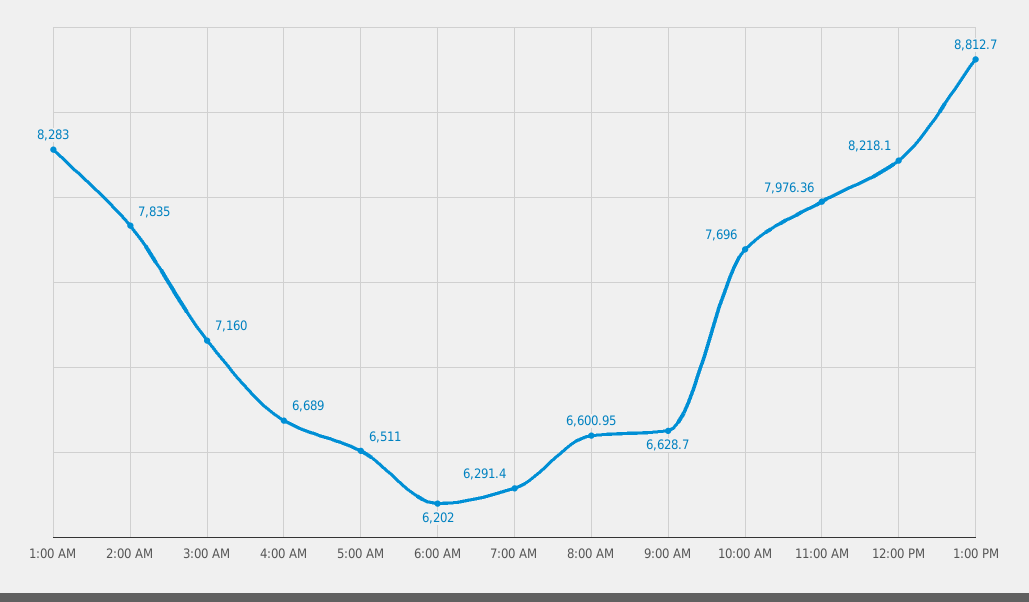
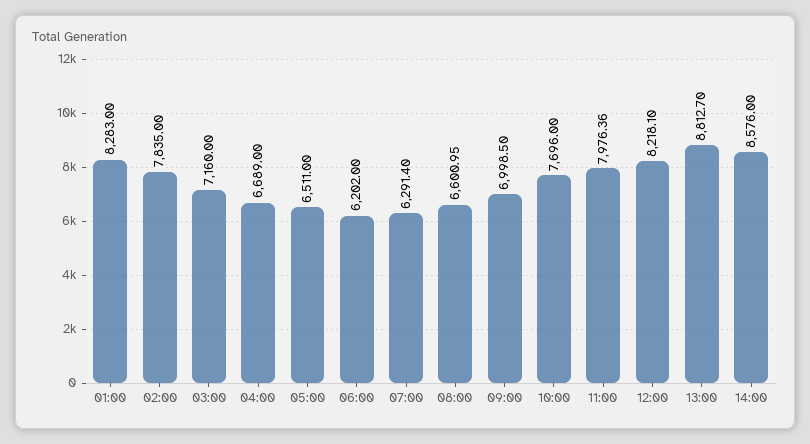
9:00 AM: 6628.7 -> 6998.5
14:00: none -> 8576

